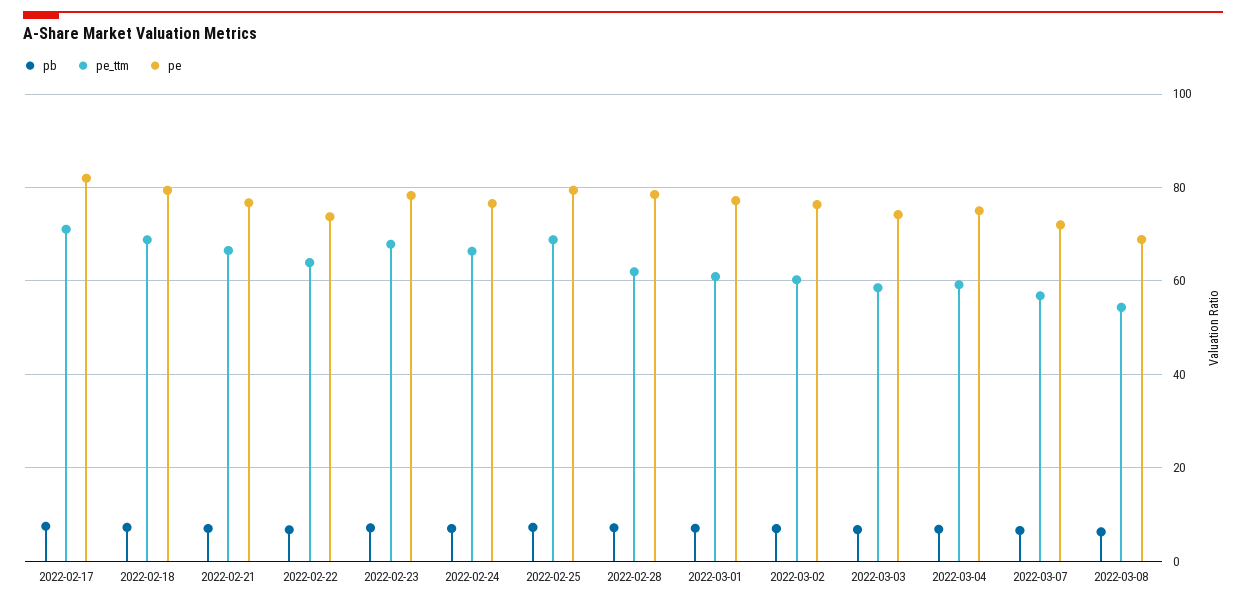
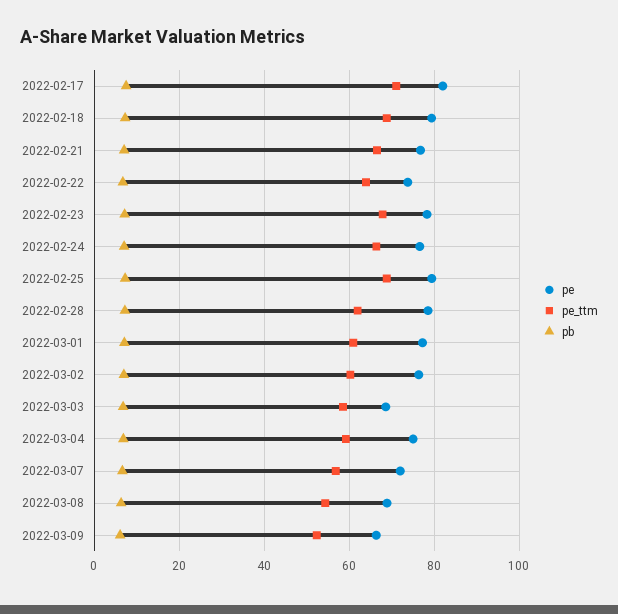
pe, 2022-03-03: 74 -> 68
pe, 2022-03-09: none -> 66
pe_ttm, 2022-03-09: none -> 52
pb, 2022-03-09: none -> 6

